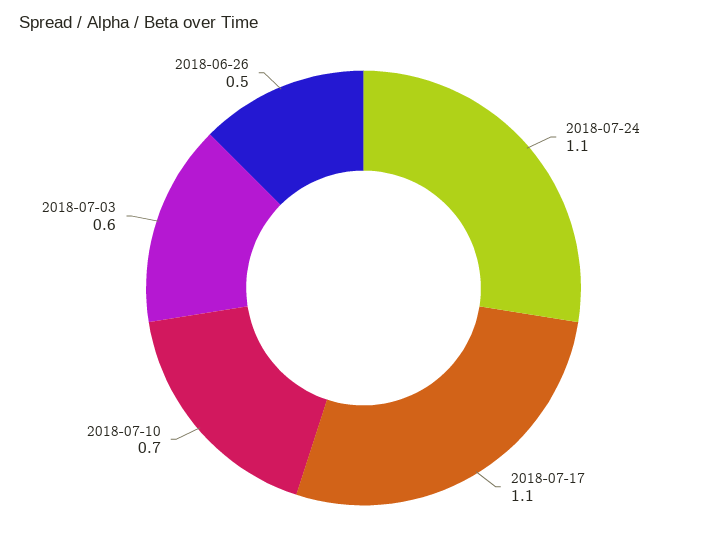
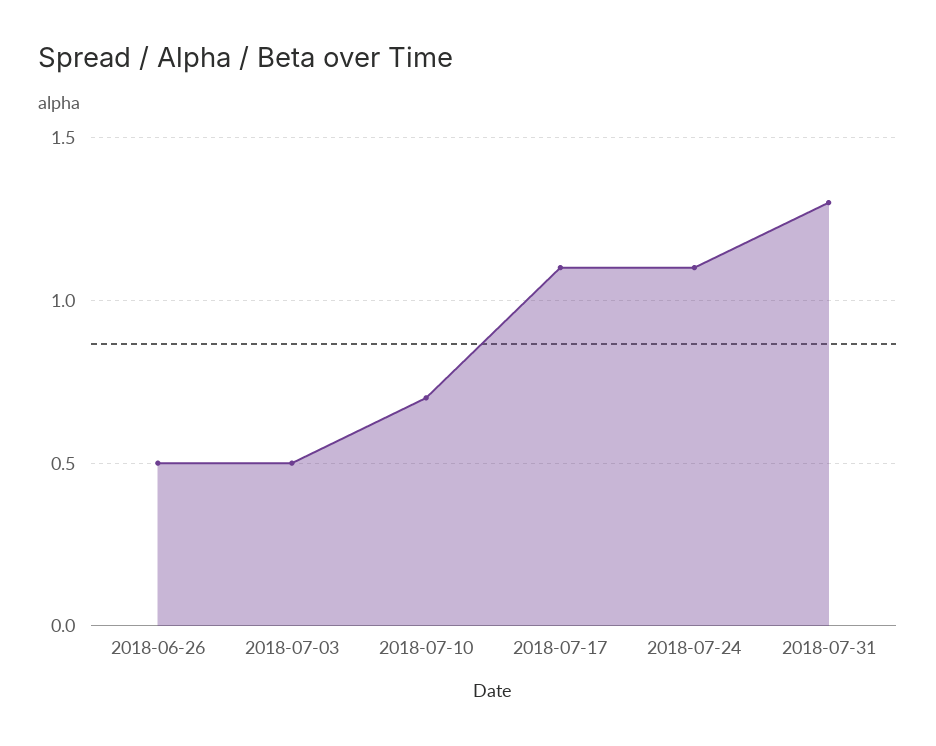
2018-07-03: 0.6 -> 0.5
2018-07-31: none -> 1.3

